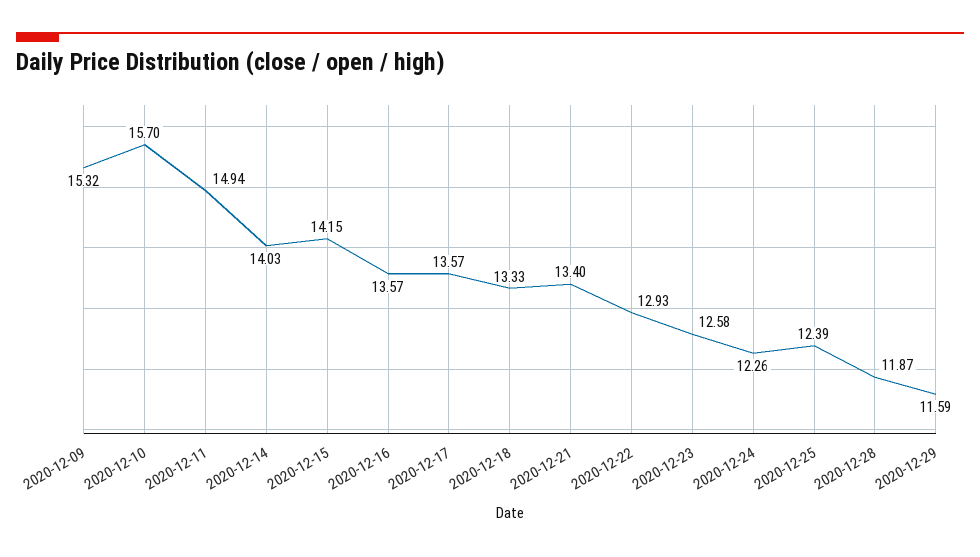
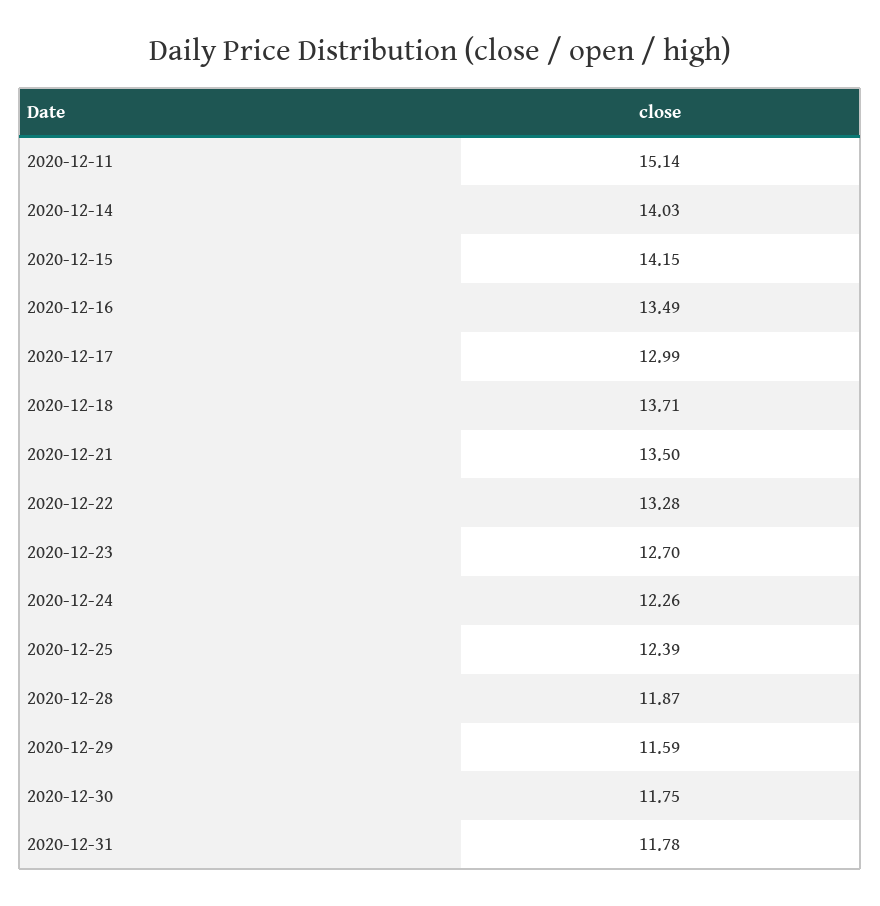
2020-12-09: 15.32 -> none
2020-12-10: 15.7 -> none
2020-12-11: 14.94 -> 15.14
2020-12-16: 13.57 -> 13.49
2020-12-17: 13.57 -> 12.99
2020-12-18: 13.33 -> 13.71
2020-12-21: 13.4 -> 13.5
2020-12-22: 12.93 -> 13.28
2020-12-23: 12.58 -> 12.7
2020-12-30: none -> 11.75
2020-12-31: none -> 11.78

